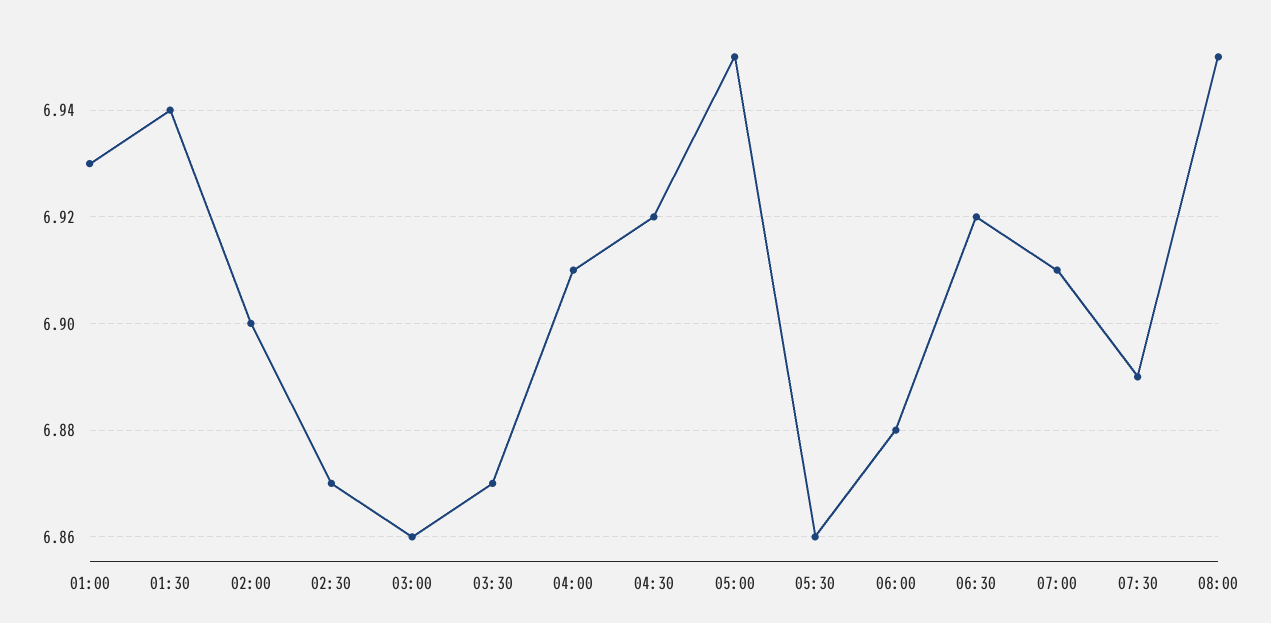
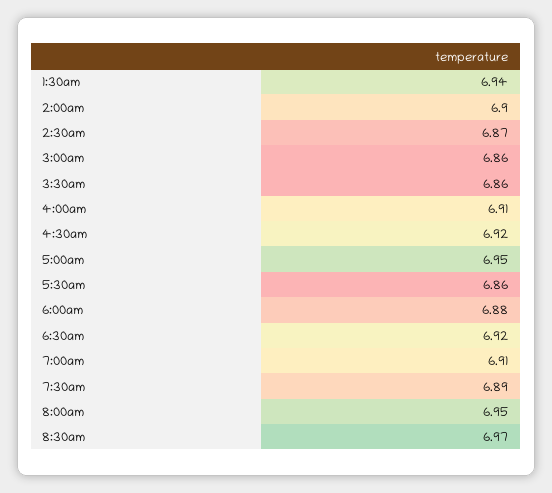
01:00: 6.93 -> none
03:30: 6.87 -> 6.86
8:30am: none -> 6.97

